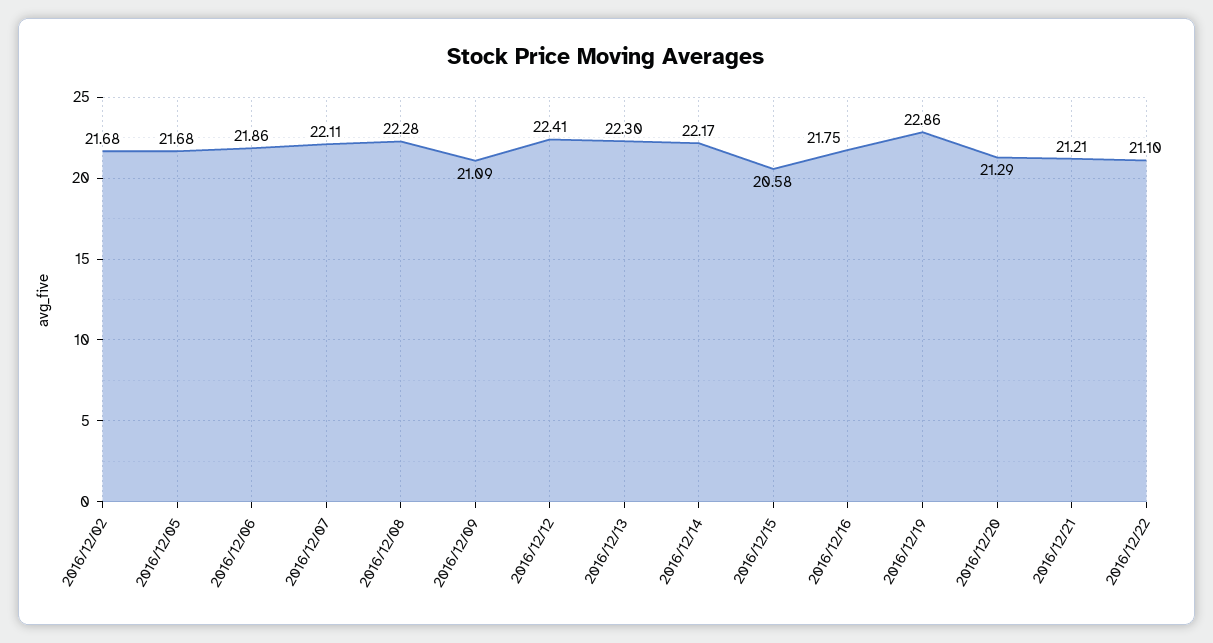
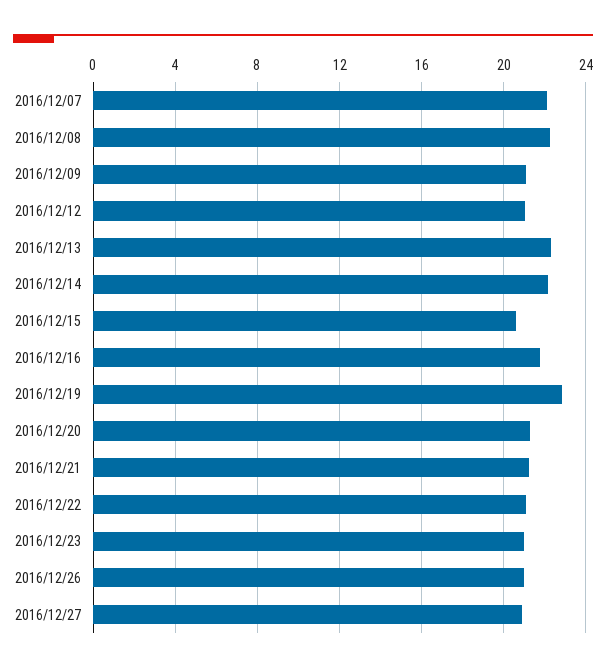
2016/12/02: 21.68 -> none
2016/12/05: 21.68 -> none
2016/12/06: 21.86 -> none
2016/12/12: 22.41 -> 21
2016/12/23: none -> 21
2016/12/26: none -> 21
2016/12/27: none -> 21

